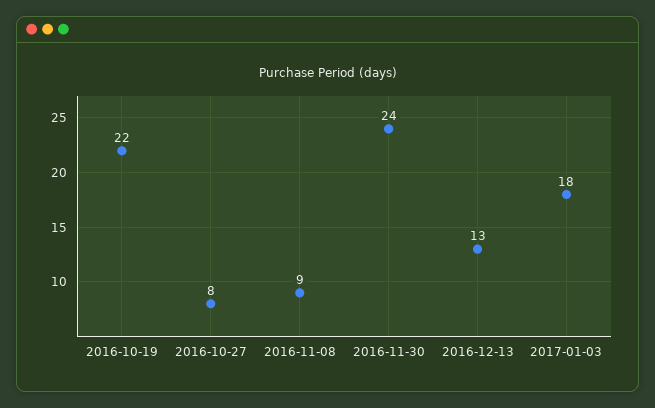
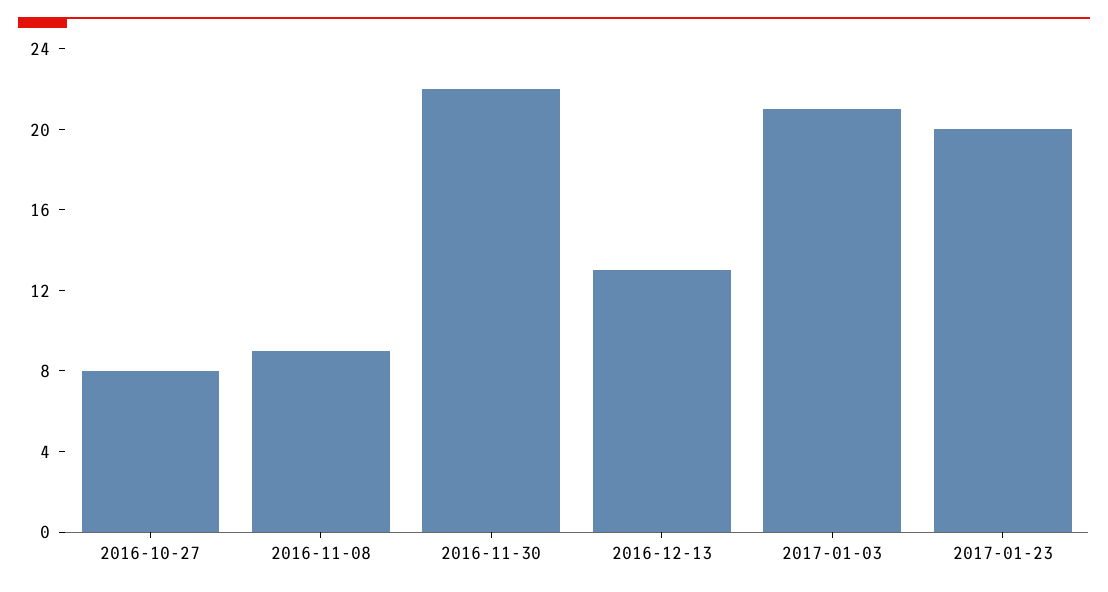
2016-10-19: 22 -> none
2016-11-30: 24 -> 22
2017-01-03: 18 -> 21
2017-01-23: none -> 20

